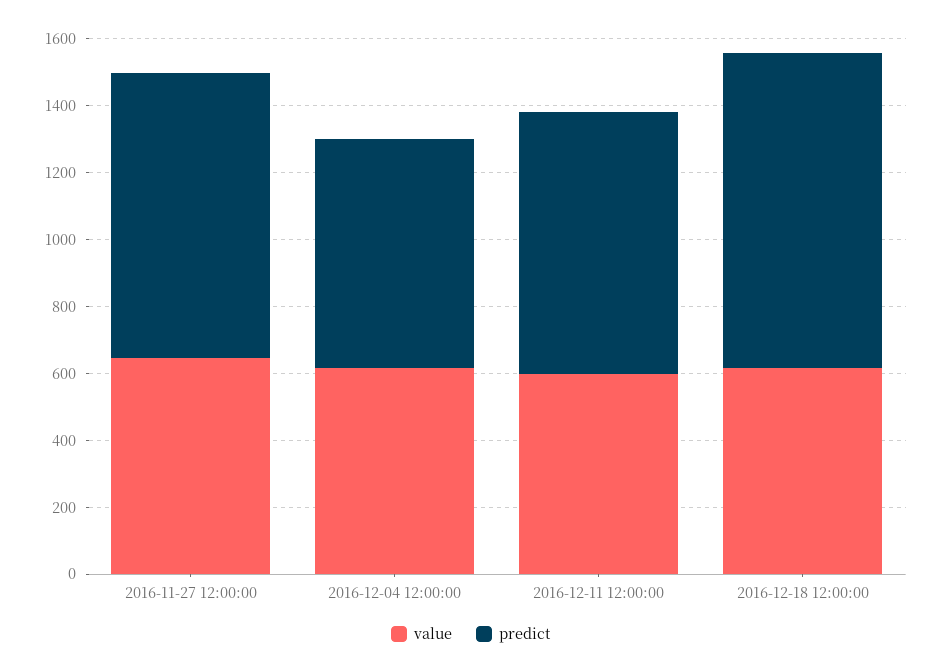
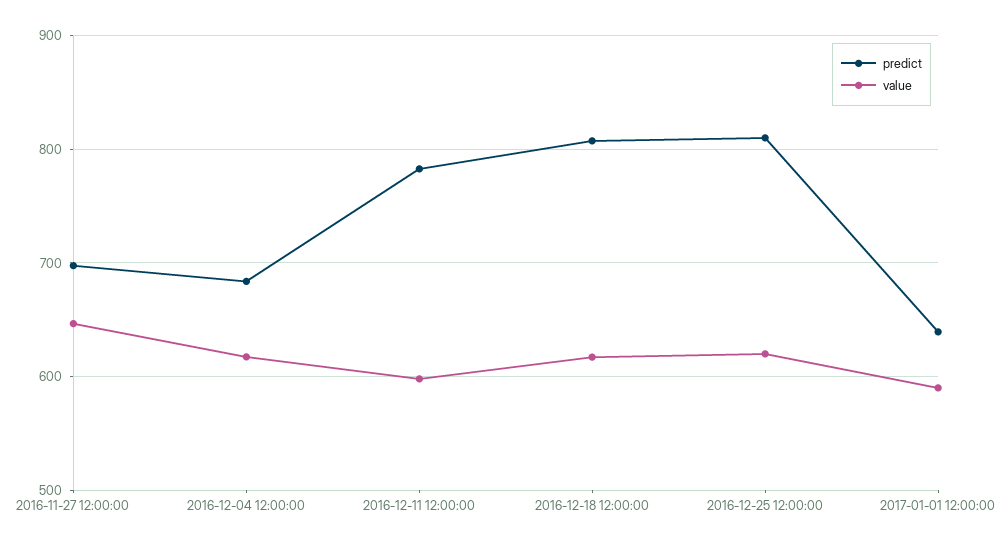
predict, 2016-11-27 12:00:00: 850 -> 700
predict, 2016-12-18 12:00:00: 950 -> 810
predict, 2016-12-25 12:00:00: none -> 810
value, 2016-12-25 12:00:00: none -> 620
predict, 2017-01-01 12:00:00: none -> 640
value, 2017-01-01 12:00:00: none -> 590

